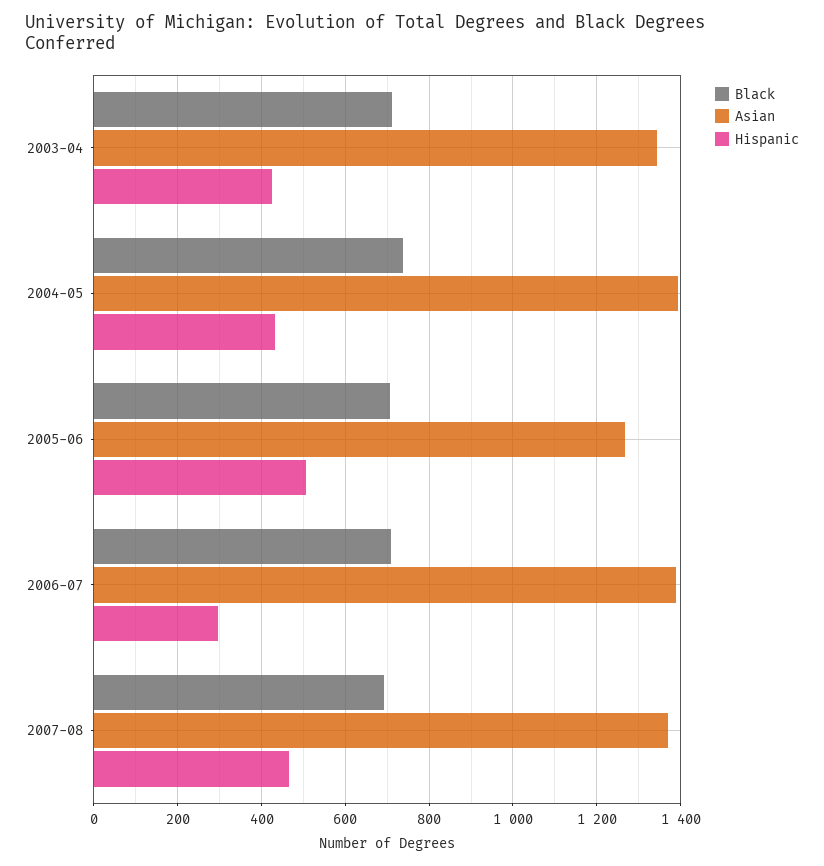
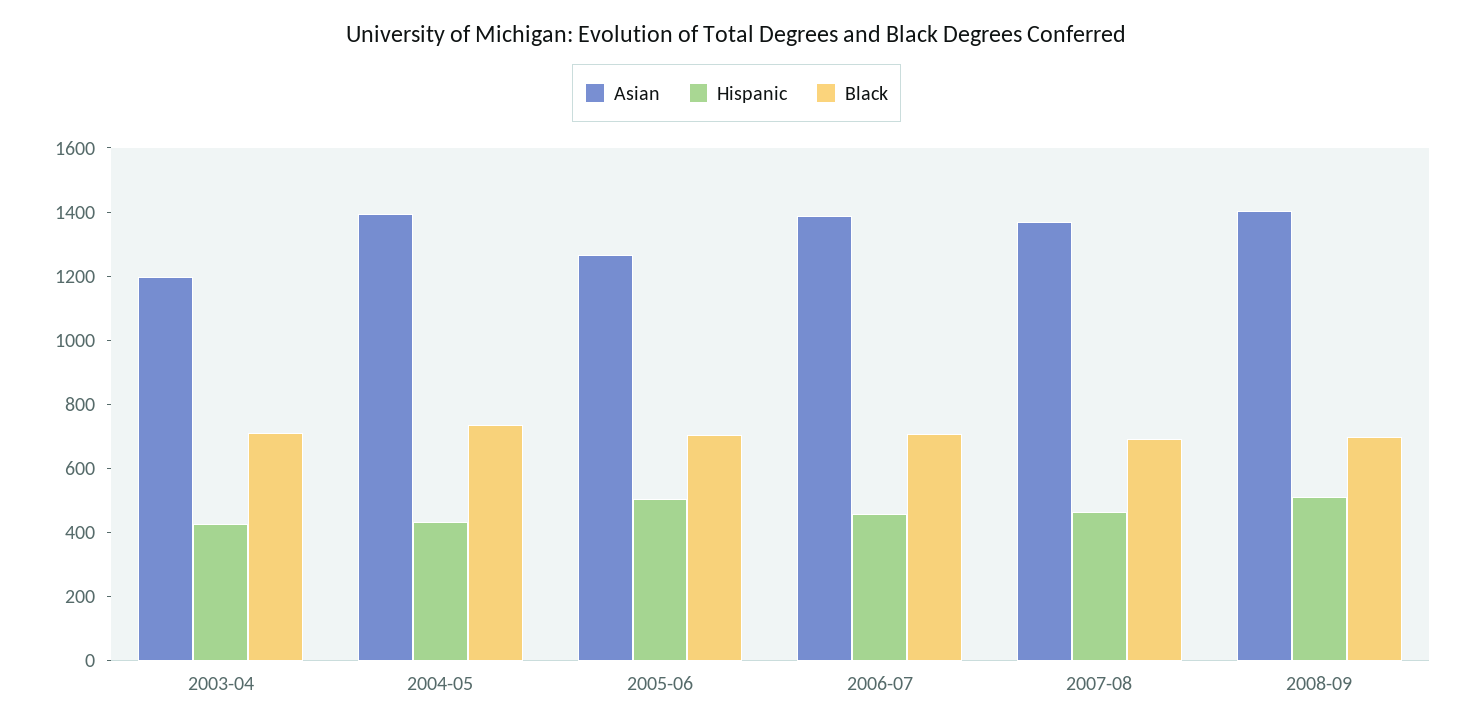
Asian, 2003-04: 1340 -> 1200
Hispanic, 2006-07: 300 -> 450
Asian, 2008-09: none -> 1400
Hispanic, 2008-09: none -> 500
Black, 2008-09: none -> 700

